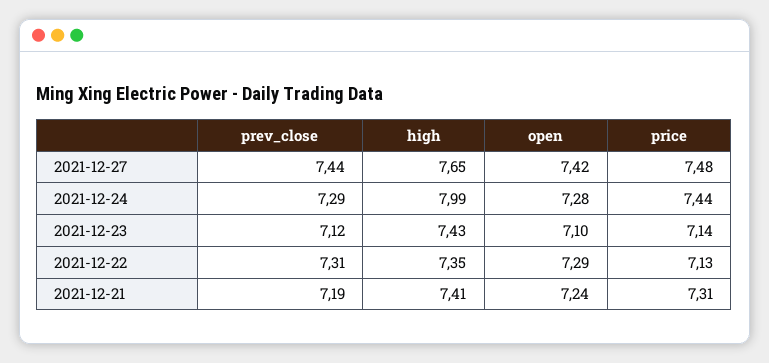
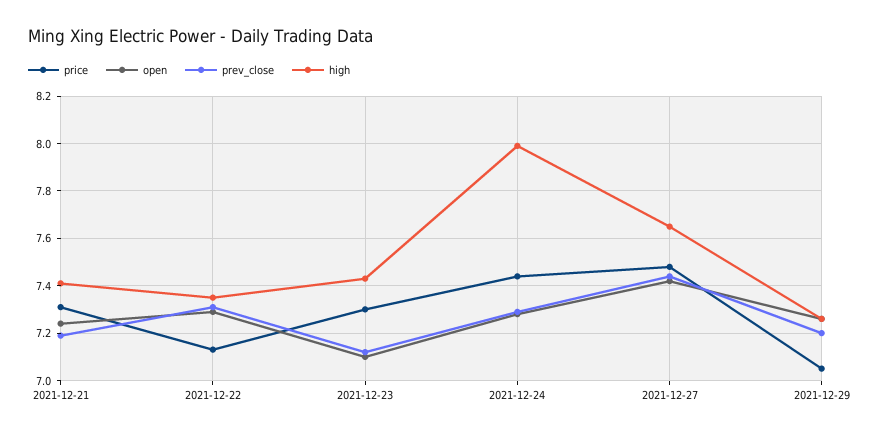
price, 2021-12-23: 7.14 -> 7.3
price, 2021-12-29: none -> 7.05
open, 2021-12-29: none -> 7.25
prev_close, 2021-12-29: none -> 7.2
high, 2021-12-29: none -> 7.25

